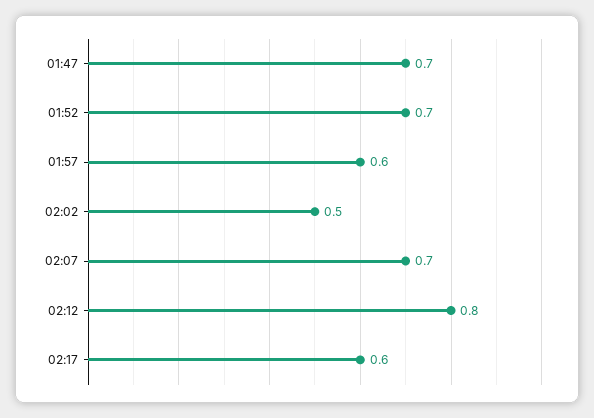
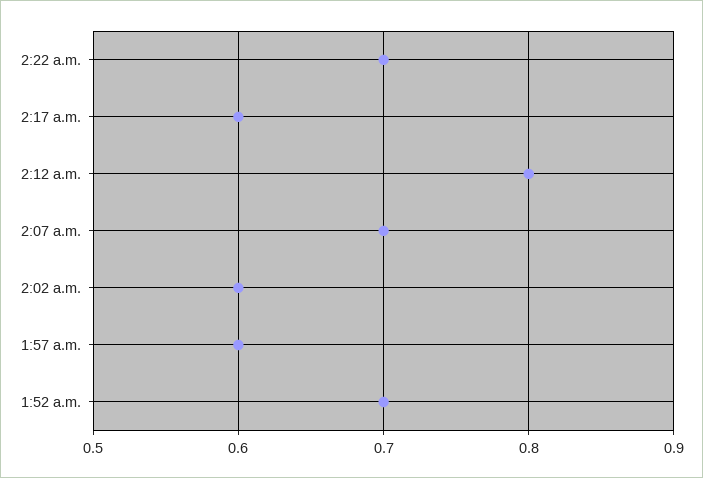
01:47: 0.7 -> none
02:02: 0.5 -> 0.6
2:22 a.m.: none -> 0.7

